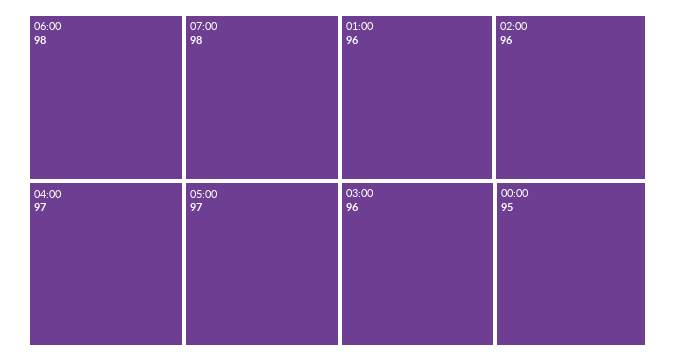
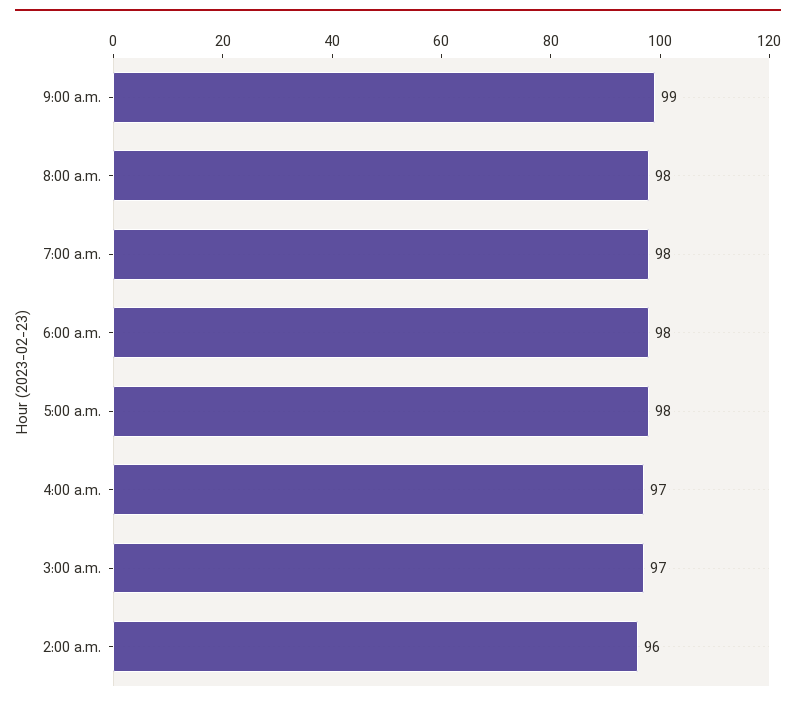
05:00: 97 -> 98
01:00: 96 -> none
03:00: 96 -> 97
00:00: 95 -> none
9:00 a.m.: none -> 99
8:00 a.m.: none -> 98

